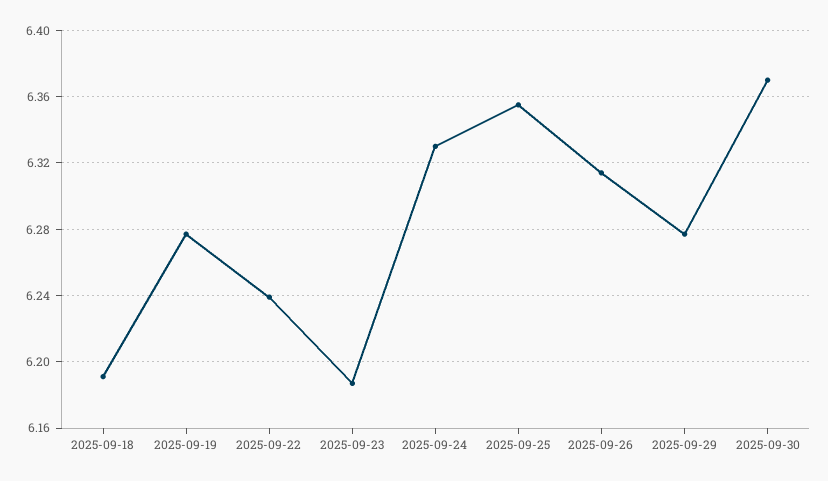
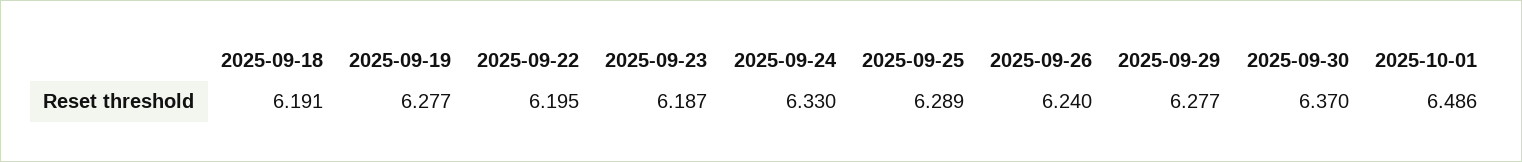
2025-09-22: 6.24 -> 6.195
2025-09-25: 6.355 -> 6.289
2025-09-26: 6.315 -> 6.24
2025-10-01: none -> 6.486

